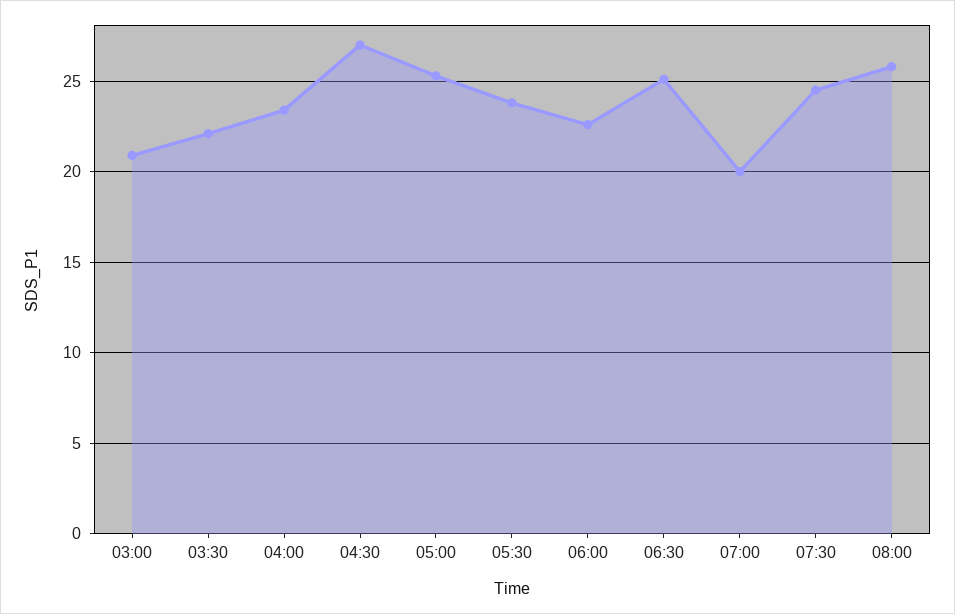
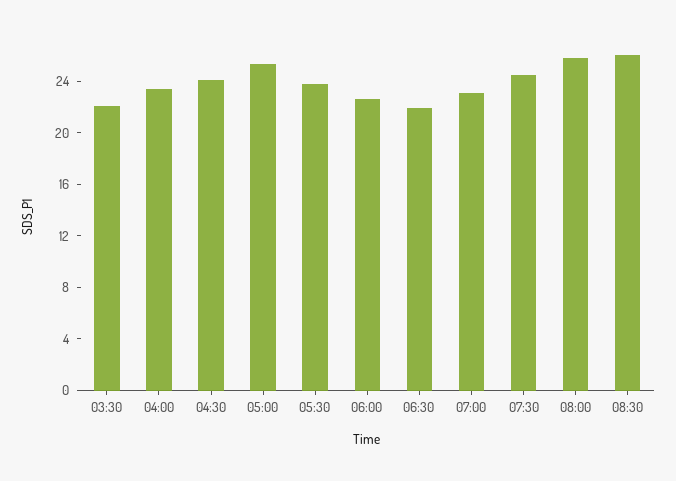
03:00: 21 -> none
04:30: 27 -> 24
06:30: 25 -> 22
07:00: 20 -> 23
08:30: none -> 26

